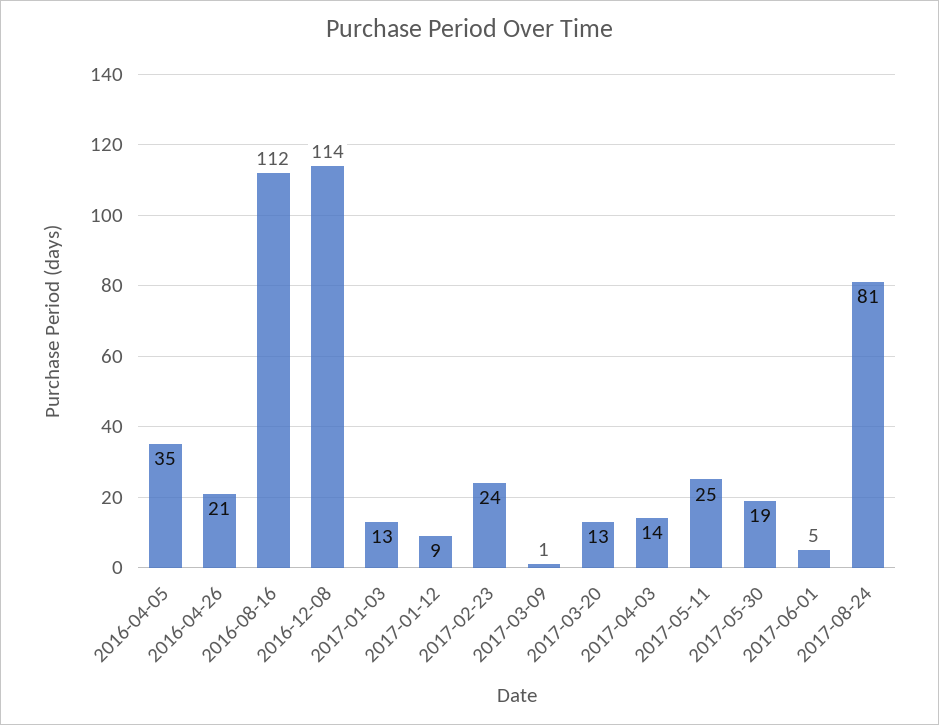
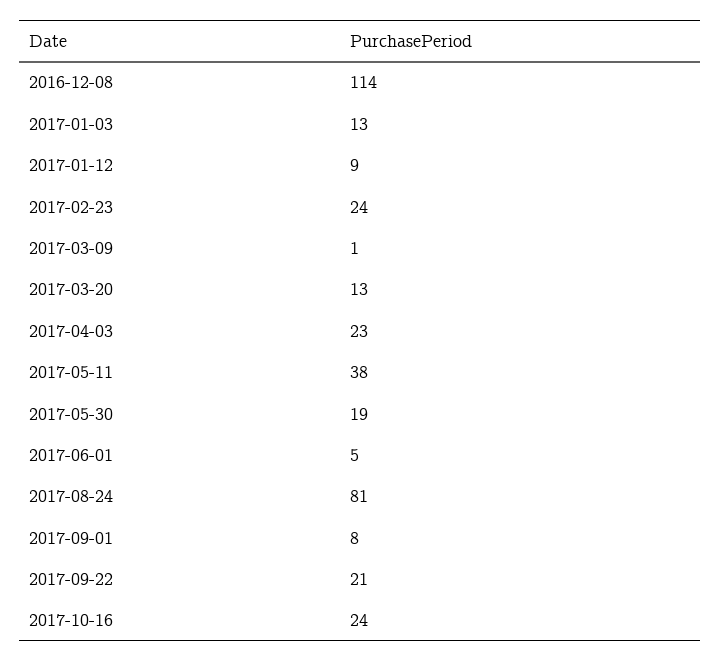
2016-04-05: 35 -> none
2016-04-26: 21 -> none
2016-08-16: 112 -> none
2017-04-03: 14 -> 23
2017-05-11: 25 -> 38
2017-09-01: none -> 8
2017-09-22: none -> 21
2017-10-16: none -> 24

